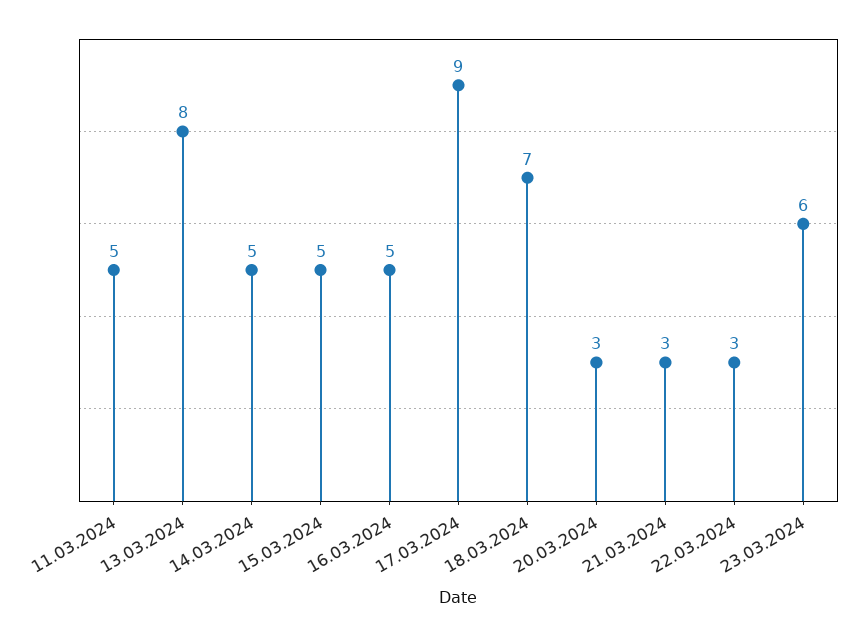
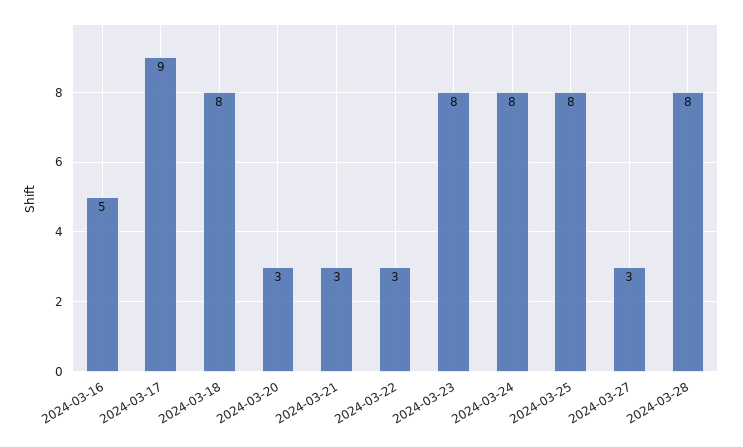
11.03.2024: 5 -> none
13.03.2024: 8 -> none
14.03.2024: 5 -> none
15.03.2024: 5 -> none
18.03.2024: 7 -> 8
23.03.2024: 6 -> 8
2024-03-24: none -> 8
2024-03-25: none -> 8
2024-03-27: none -> 3
2024-03-28: none -> 8

